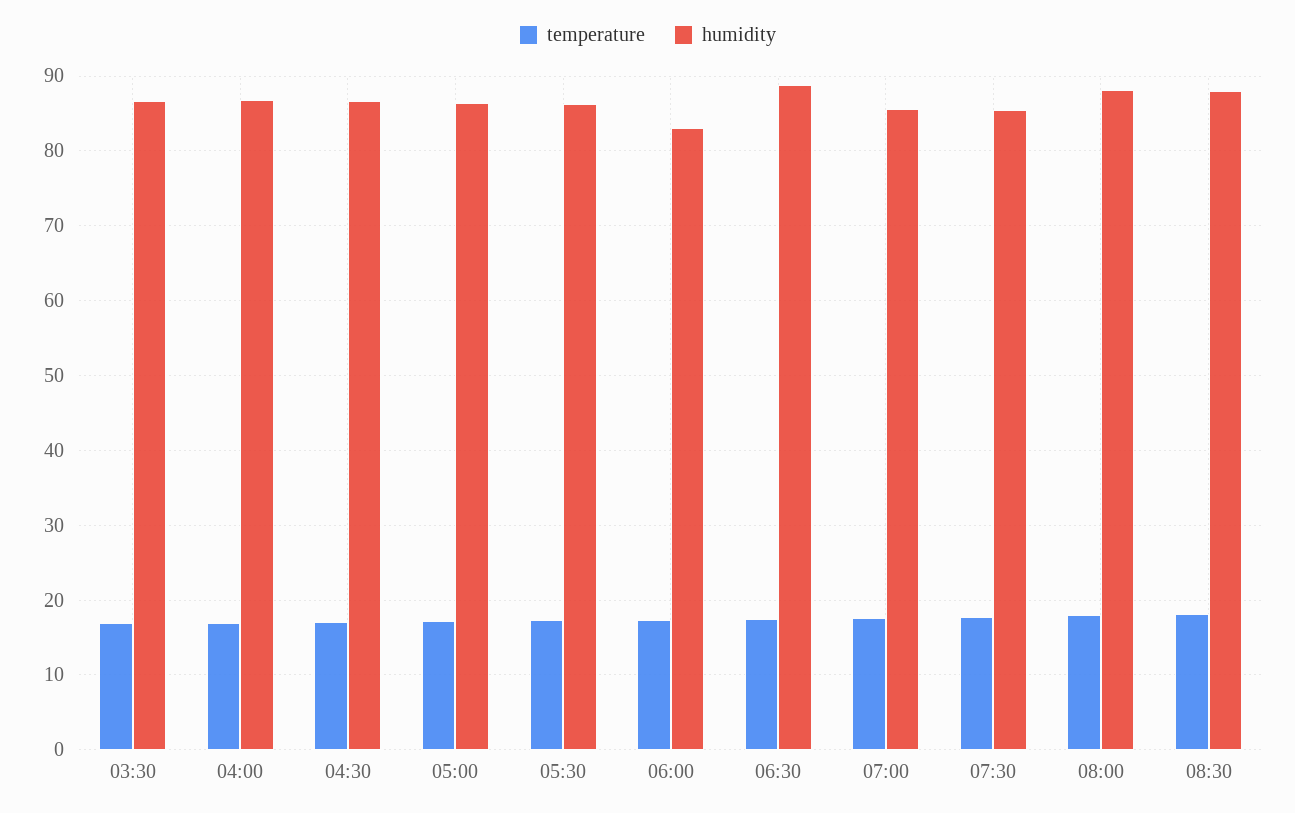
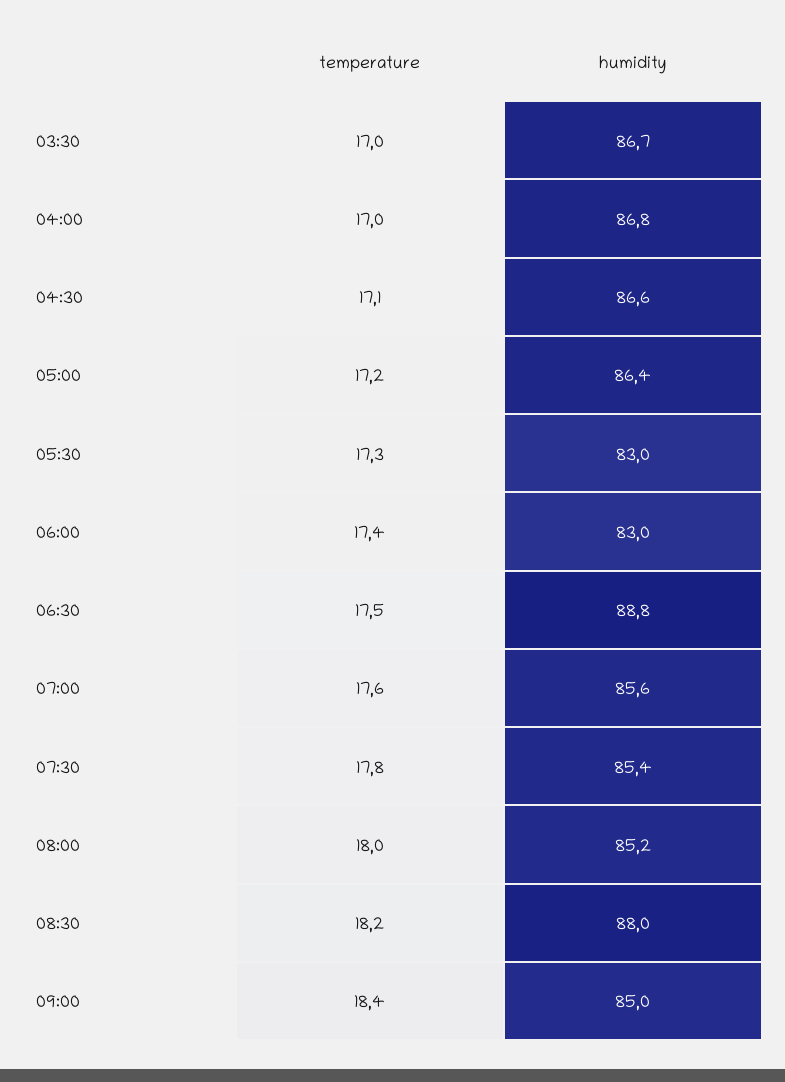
humidity, 05:30: 86 -> 83
humidity, 08:00: 88 -> 85.2
temperature, 09:00: none -> 18.4
humidity, 09:00: none -> 85

